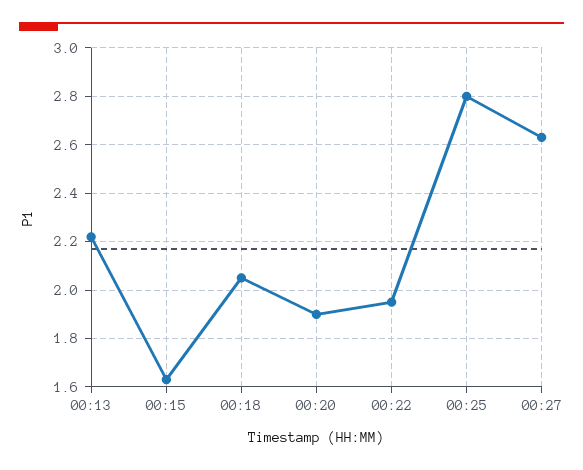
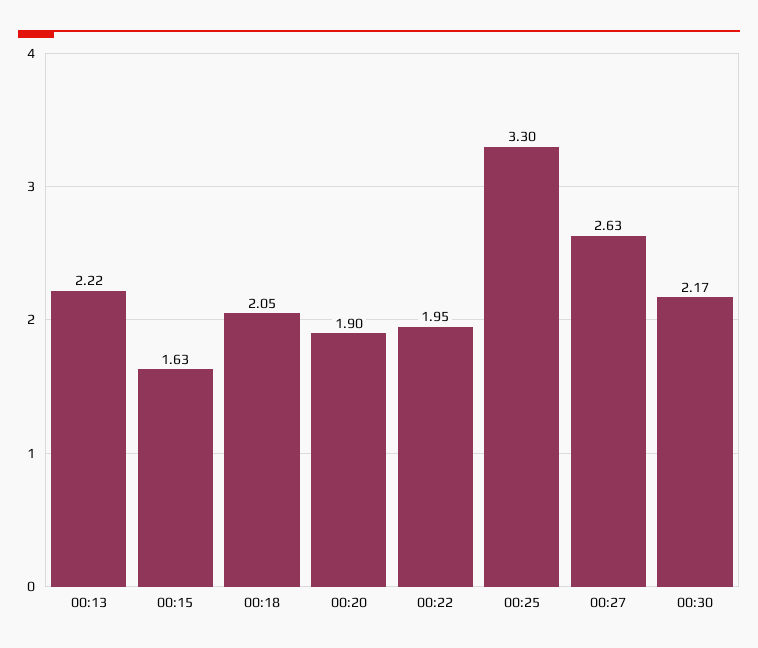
00:25: 2.8 -> 3.3
00:30: none -> 2.17

